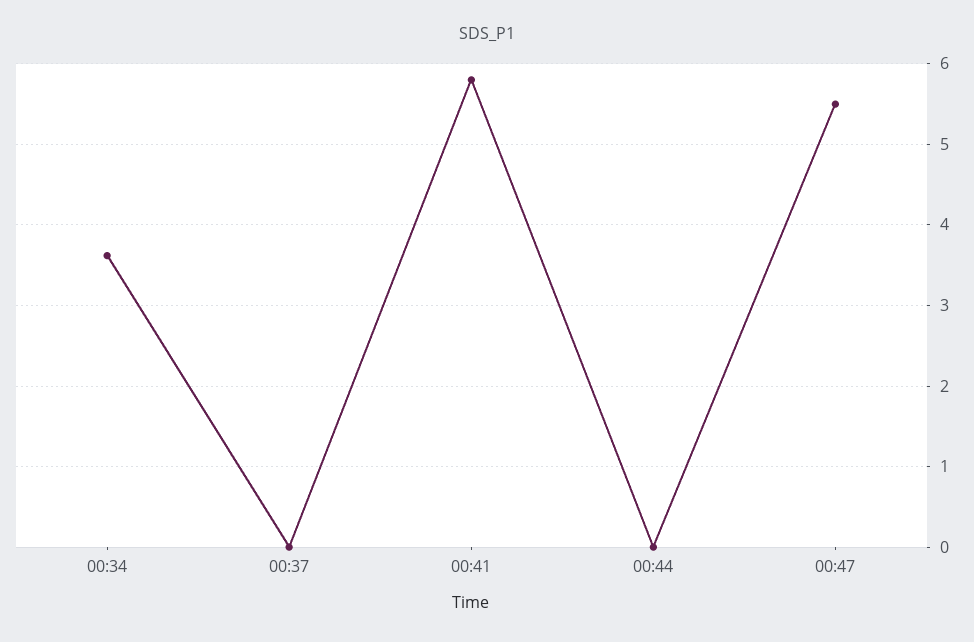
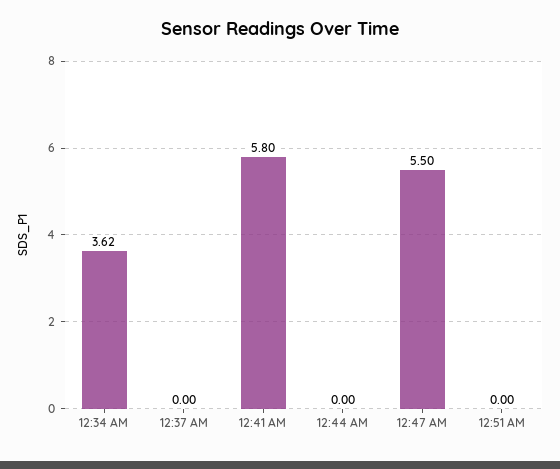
12:51 AM: none -> 0

